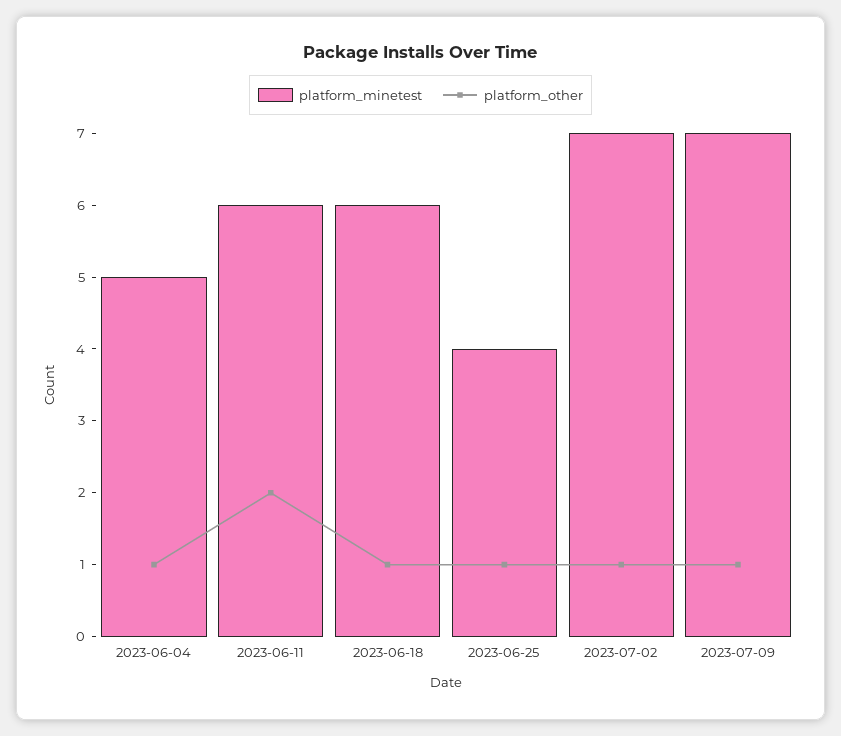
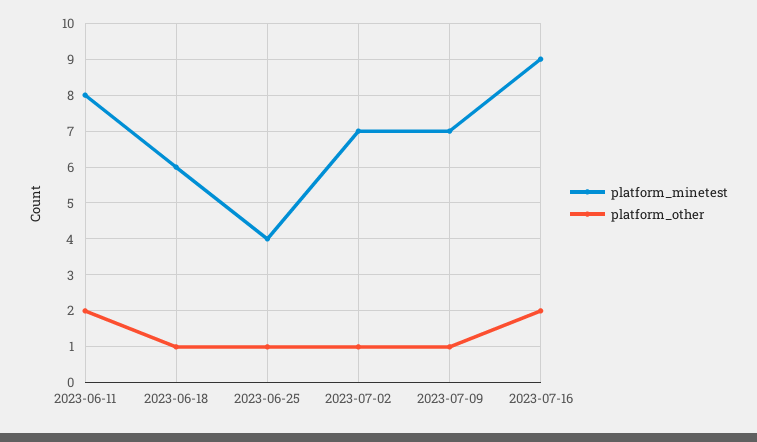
platform_minetest, 2023-06-04: 5 -> none
platform_other, 2023-06-04: 1 -> none
platform_minetest, 2023-06-11: 6 -> 8
platform_minetest, 2023-07-16: none -> 9
platform_other, 2023-07-16: none -> 2

